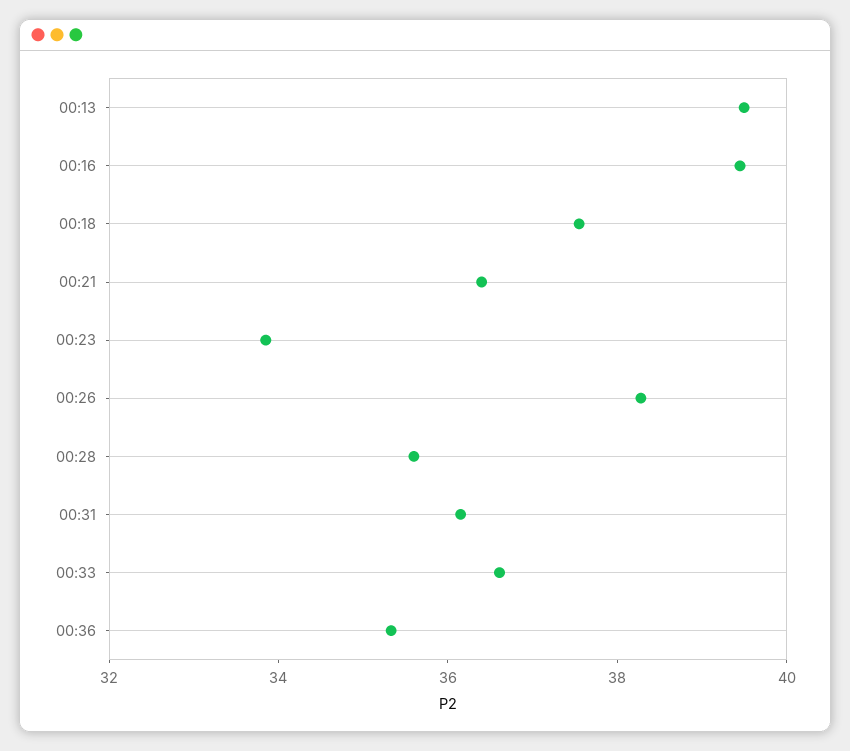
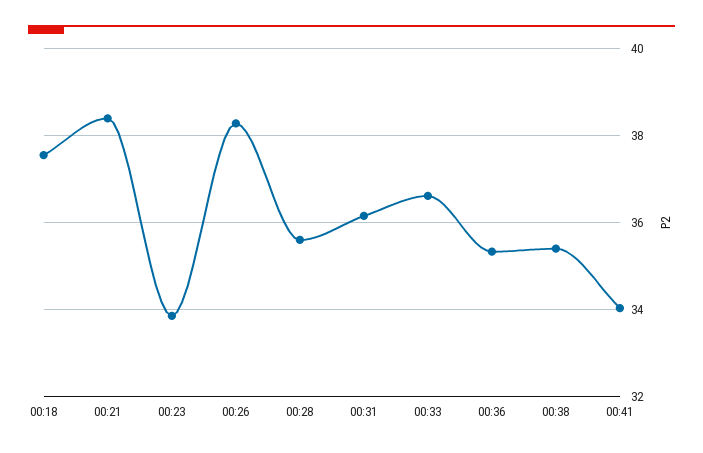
00:13: 39.5 -> none
00:16: 39.5 -> none
00:21: 36.5 -> 38.4
00:38: none -> 35.4
00:41: none -> 34

